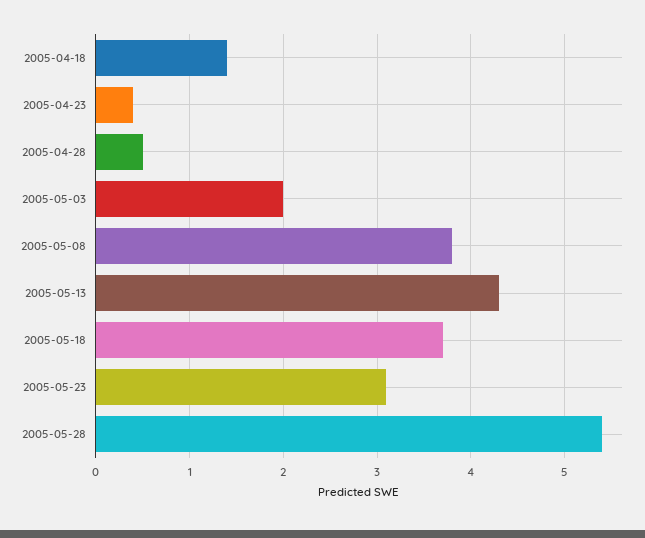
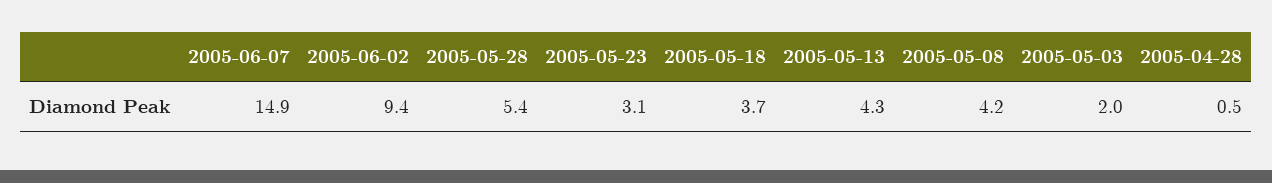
2005-04-18: 1.4 -> none
2005-04-23: 0.4 -> none
2005-05-08: 3.8 -> 4.2
2005-06-07: none -> 14.9
2005-06-02: none -> 9.4

